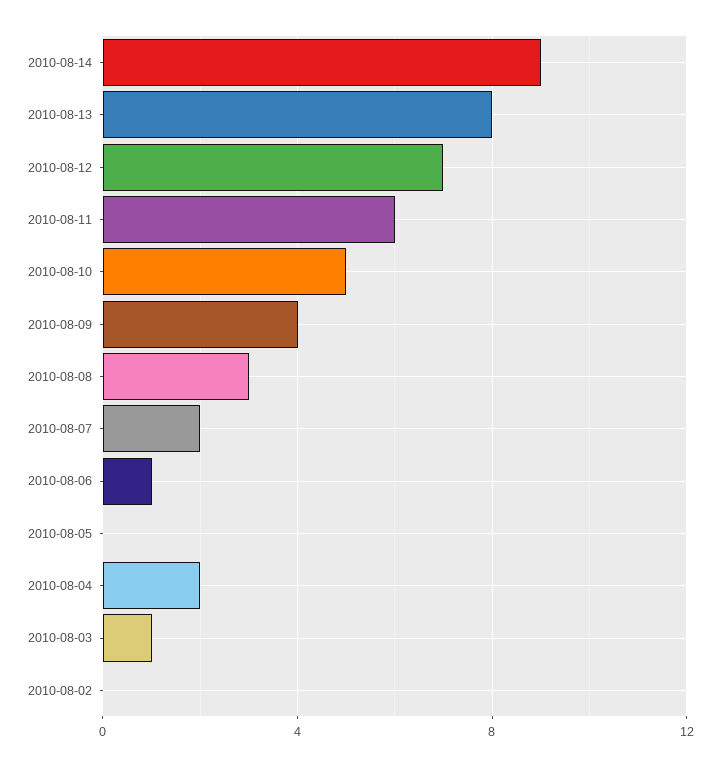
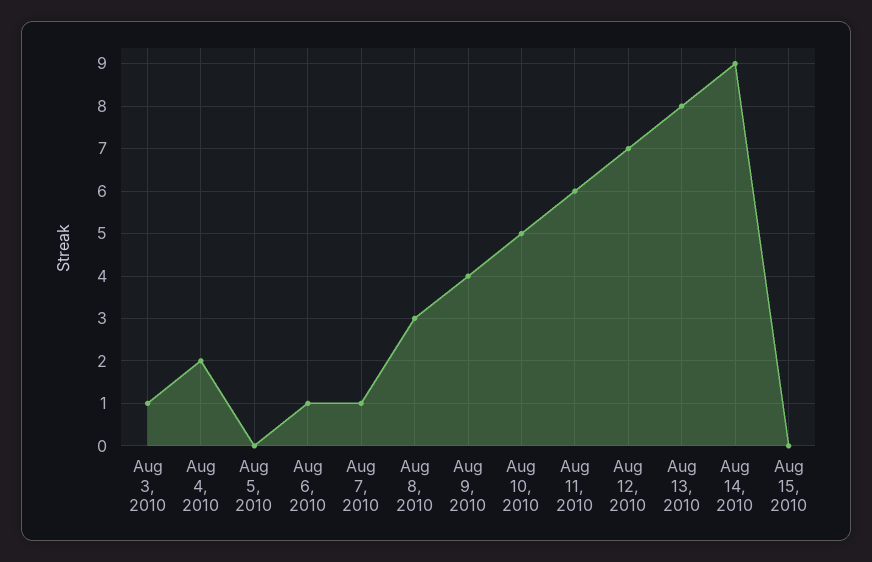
2010-08-07: 2 -> 1
2010-08-02: 0 -> none
Aug 15, 2010: none -> 0

